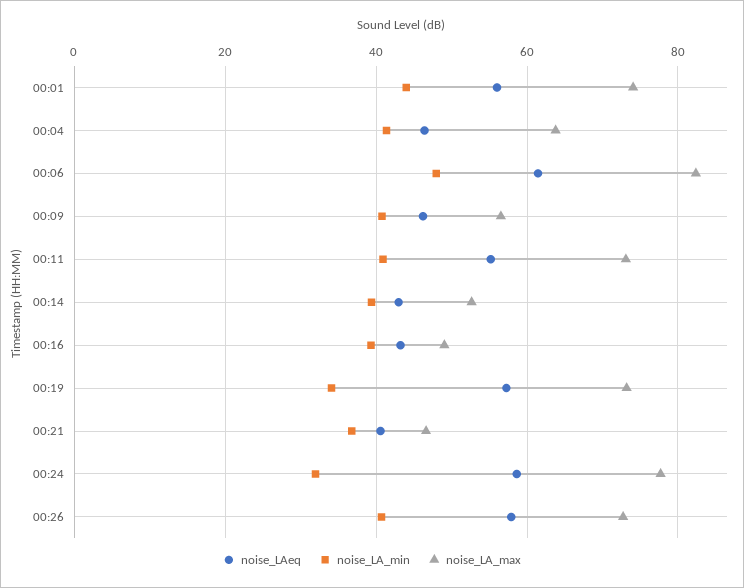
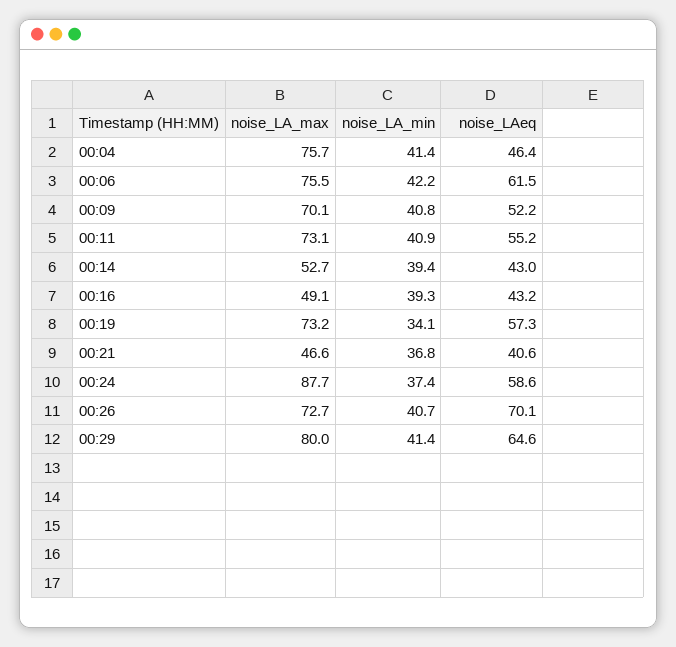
noise_LAeq, 00:01: 56 -> none
noise_LA_min, 00:01: 44 -> none
noise_LA_max, 00:01: 74 -> none
noise_LA_max, 00:04: 64 -> 75.7
noise_LA_min, 00:06: 48 -> 42.2
noise_LA_max, 00:06: 82 -> 75.5
noise_LAeq, 00:09: 46 -> 52.2
noise_LA_max, 00:09: 56 -> 70.1
noise_LA_min, 00:24: 32 -> 37.4
noise_LA_max, 00:24: 78 -> 87.7
noise_LAeq, 00:26: 58 -> 70.1
noise_LA_max, 00:29: none -> 80
noise_LA_min, 00:29: none -> 41.4
noise_LAeq, 00:29: none -> 64.6

